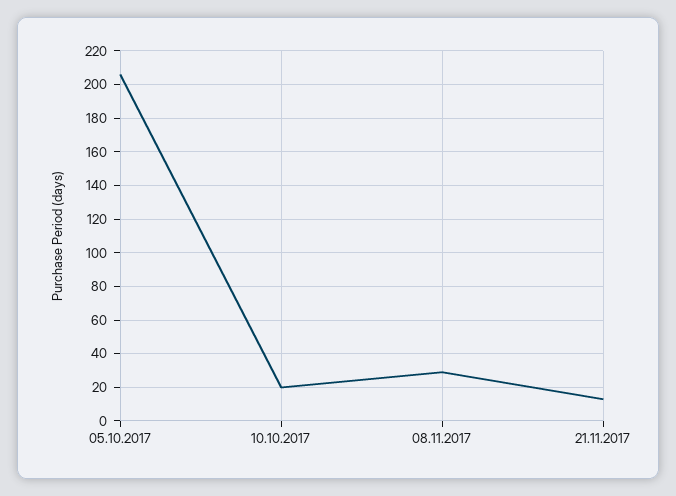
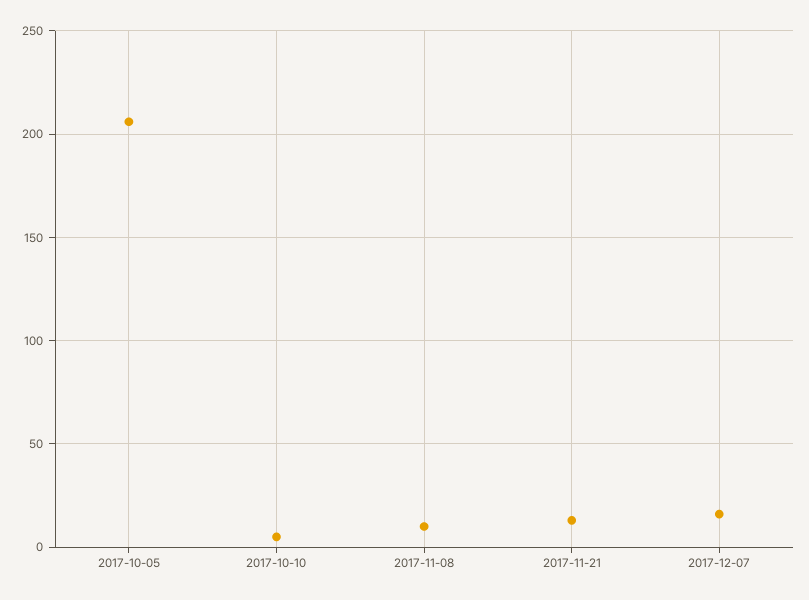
10.10.2017: 20 -> 5
08.11.2017: 30 -> 10
2017-12-07: none -> 15

